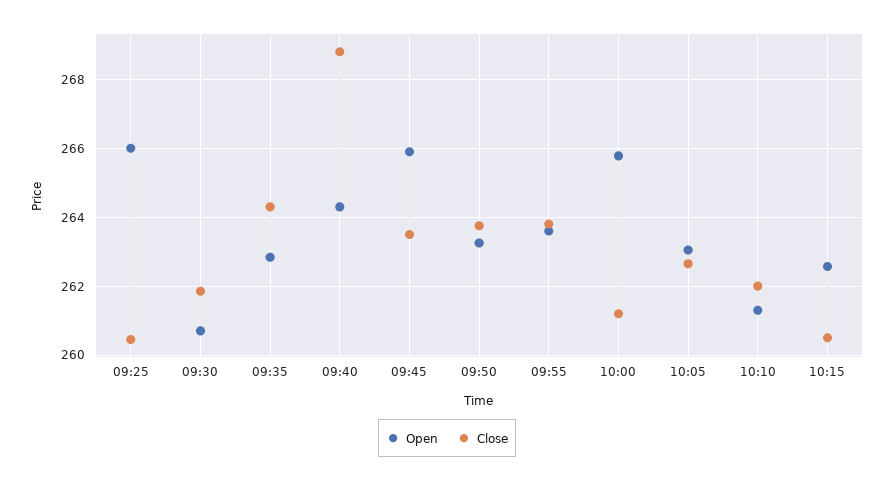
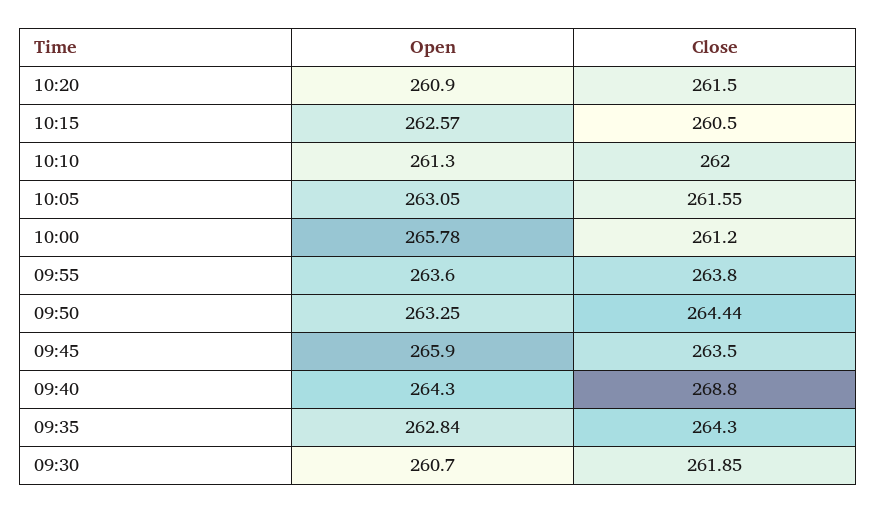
Open, 09:25: 266 -> none
Close, 09:25: 260.4 -> none
Close, 09:50: 263.8 -> 264.44
Close, 10:05: 262.6 -> 261.55
Open, 10:20: none -> 260.9
Close, 10:20: none -> 261.5

